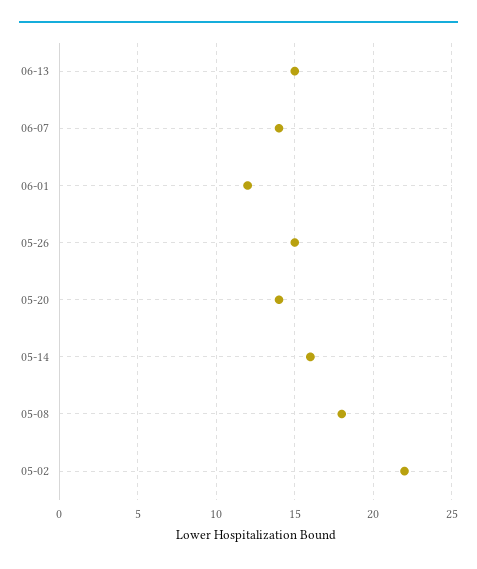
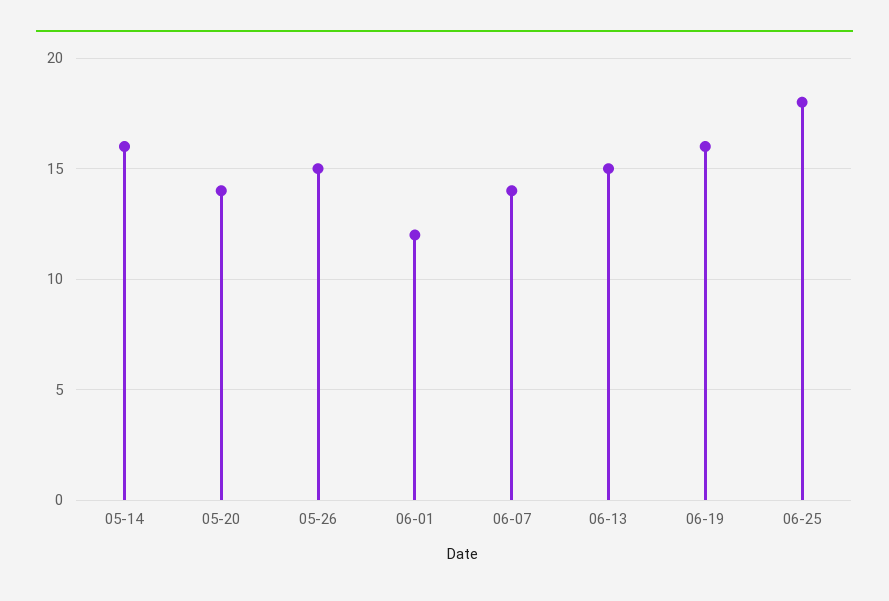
05-08: 18 -> none
05-02: 22 -> none
06-19: none -> 16
06-25: none -> 18

